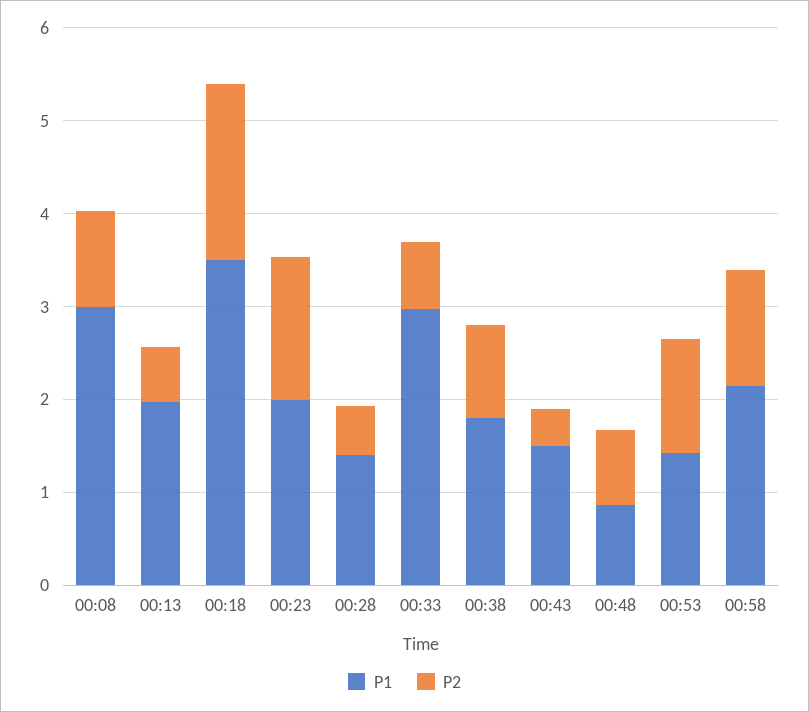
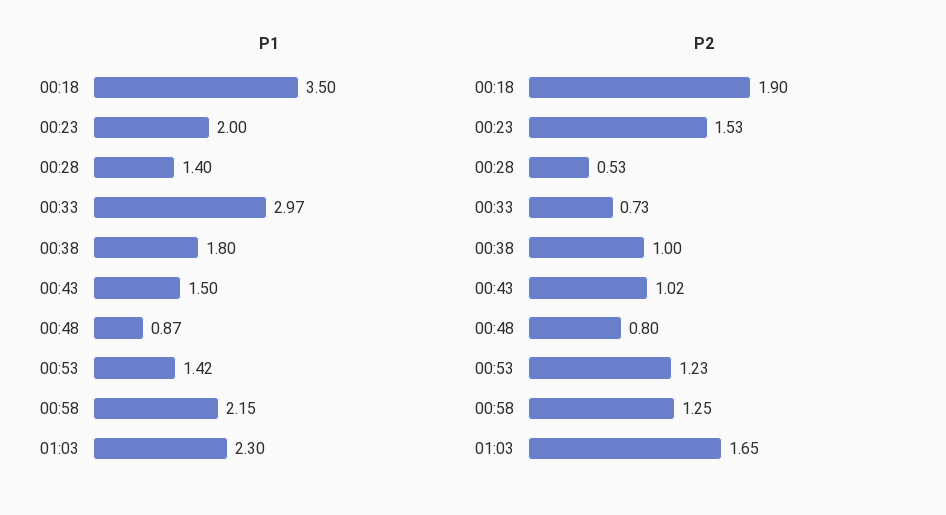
P1, 00:08: 3 -> none
P2, 00:08: 1 -> none
P1, 00:13: 2 -> none
P2, 00:13: 0.6 -> none
P2, 00:43: 0.4 -> 1.02
P1, 01:03: none -> 2.3
P2, 01:03: none -> 1.65

